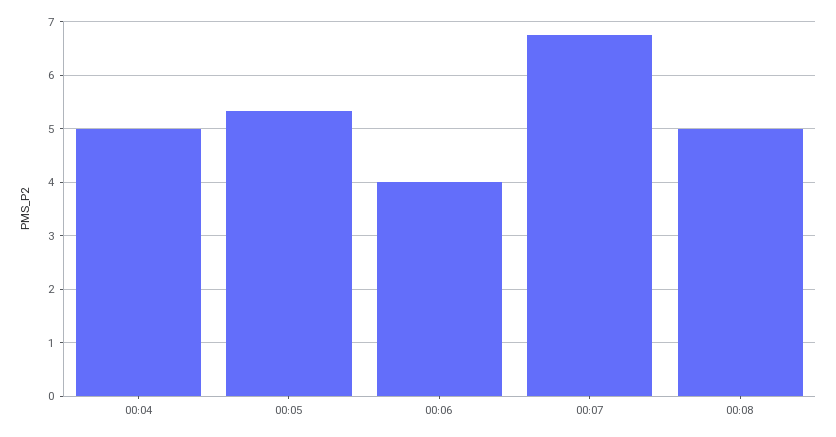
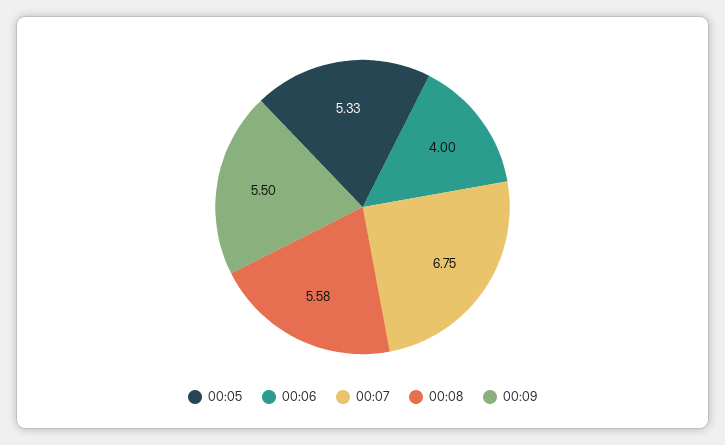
00:04: 5 -> none
00:08: 5 -> 5.58
00:09: none -> 5.5

